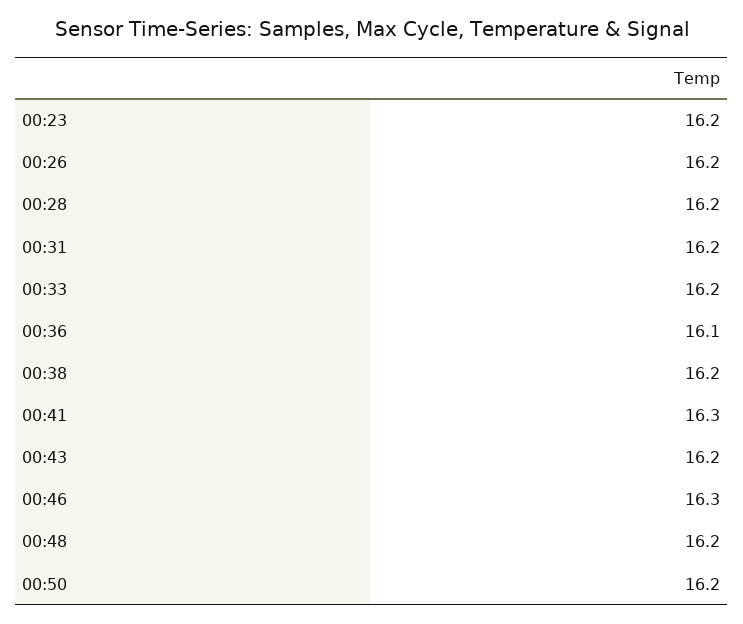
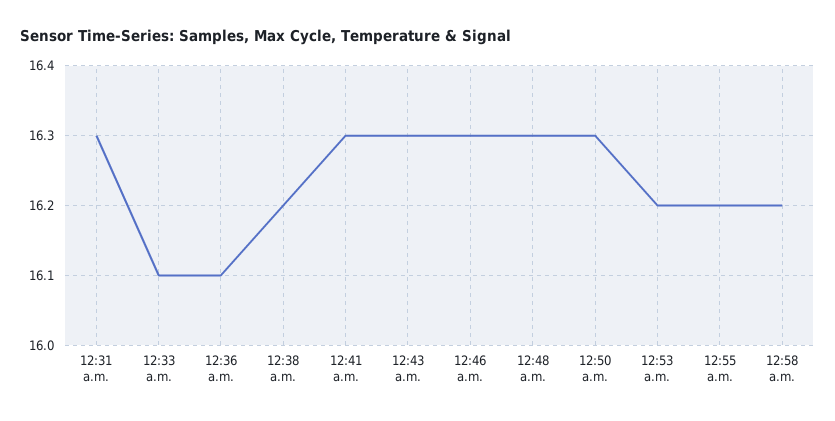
00:23: 16.2 -> none
00:26: 16.2 -> none
00:28: 16.2 -> none
00:31: 16.2 -> 16.3
00:33: 16.2 -> 16.1
00:43: 16.2 -> 16.3
00:48: 16.2 -> 16.3
00:50: 16.2 -> 16.3
12:53 a.m.: none -> 16.2
12:55 a.m.: none -> 16.2
12:58 a.m.: none -> 16.2

